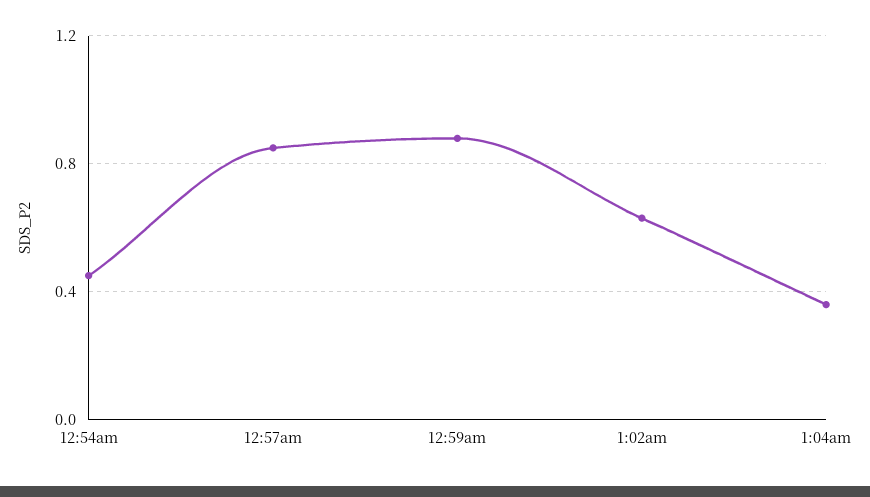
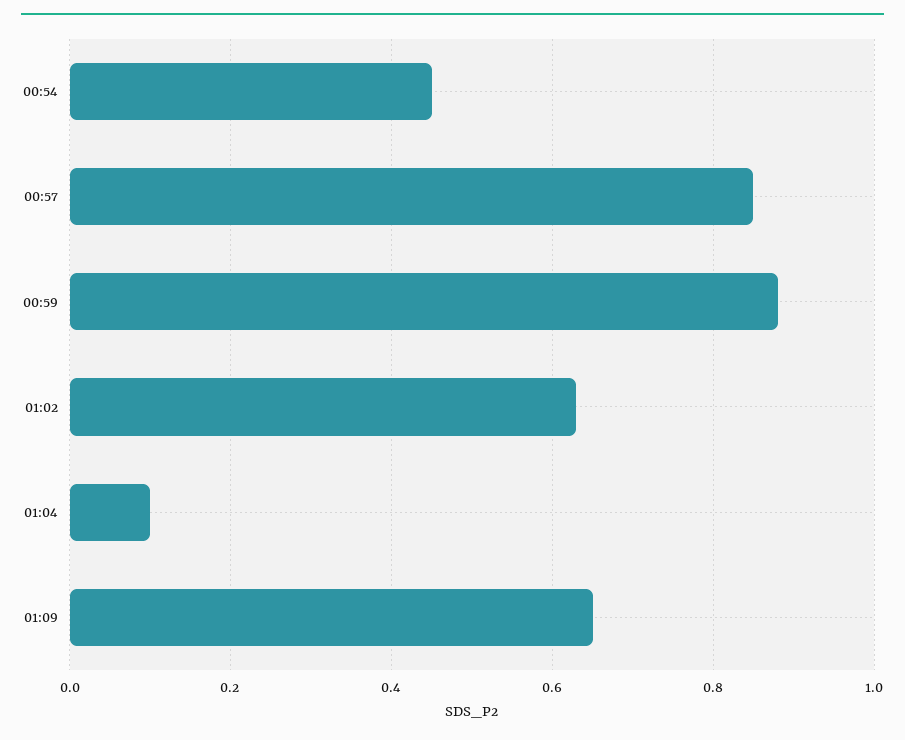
1:04am: 0.35 -> 0.1
01:09: none -> 0.65

